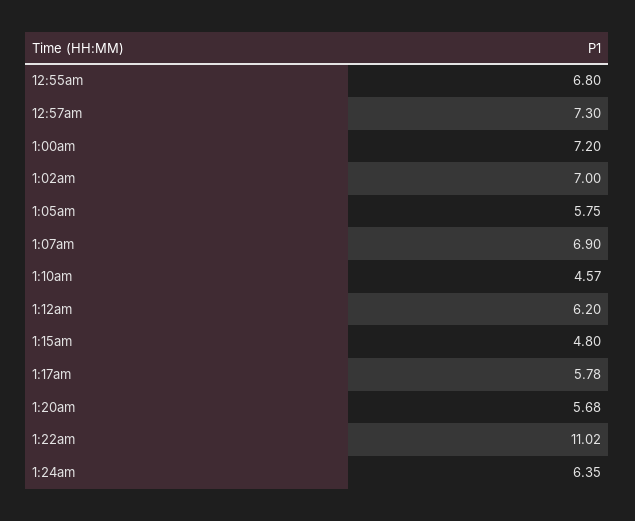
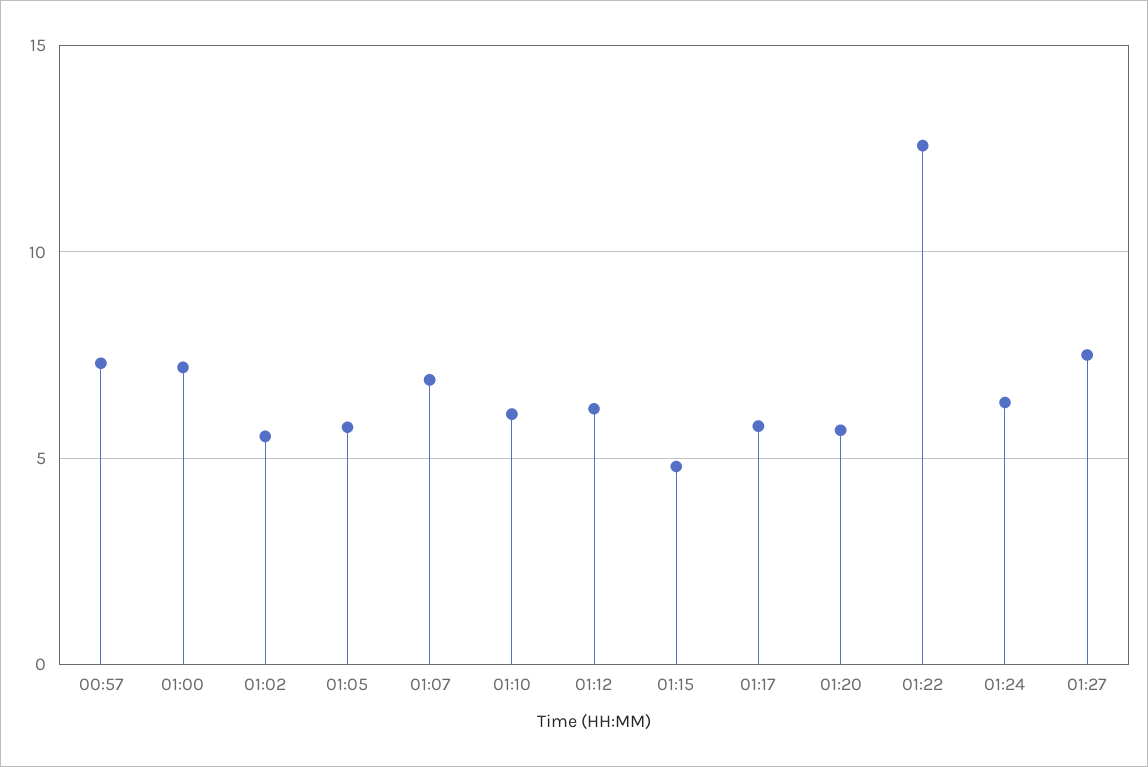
12:55am: 6.8 -> none
1:02am: 7 -> 5.5
1:10am: 4.57 -> 6
1:22am: 11.02 -> 12.5
01:27: none -> 7.5

